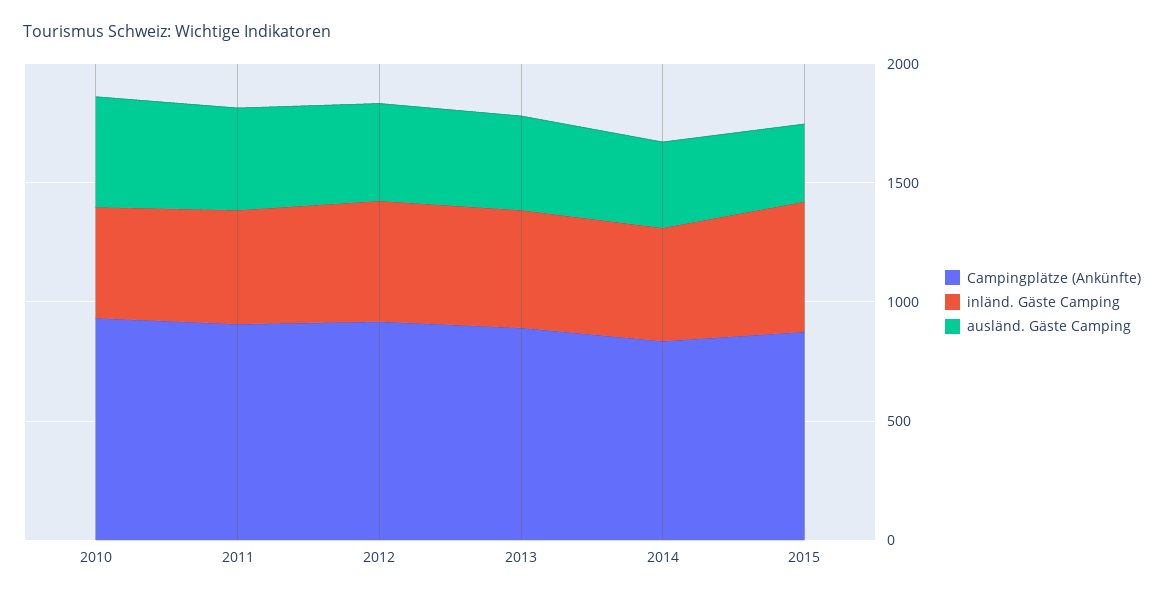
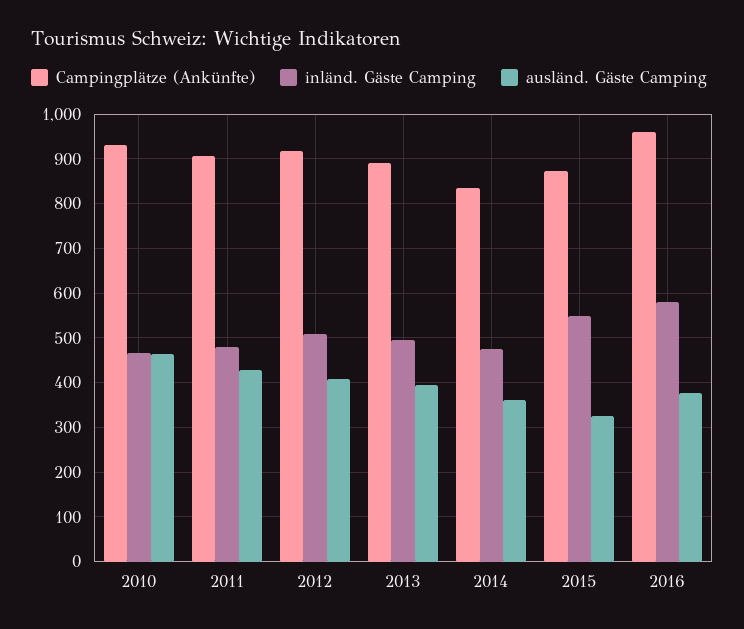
Campingplätze (Ankünfte), 2016: none -> 960
inländ. Gäste Camping, 2016: none -> 580
ausländ. Gäste Camping, 2016: none -> 380

